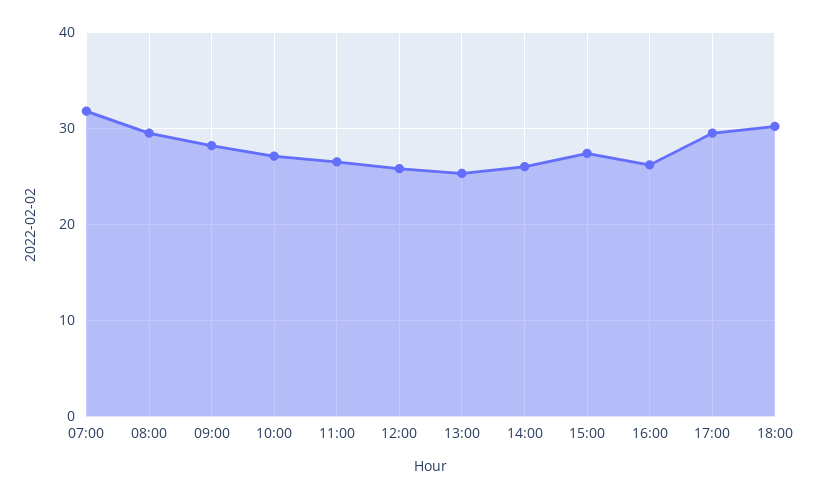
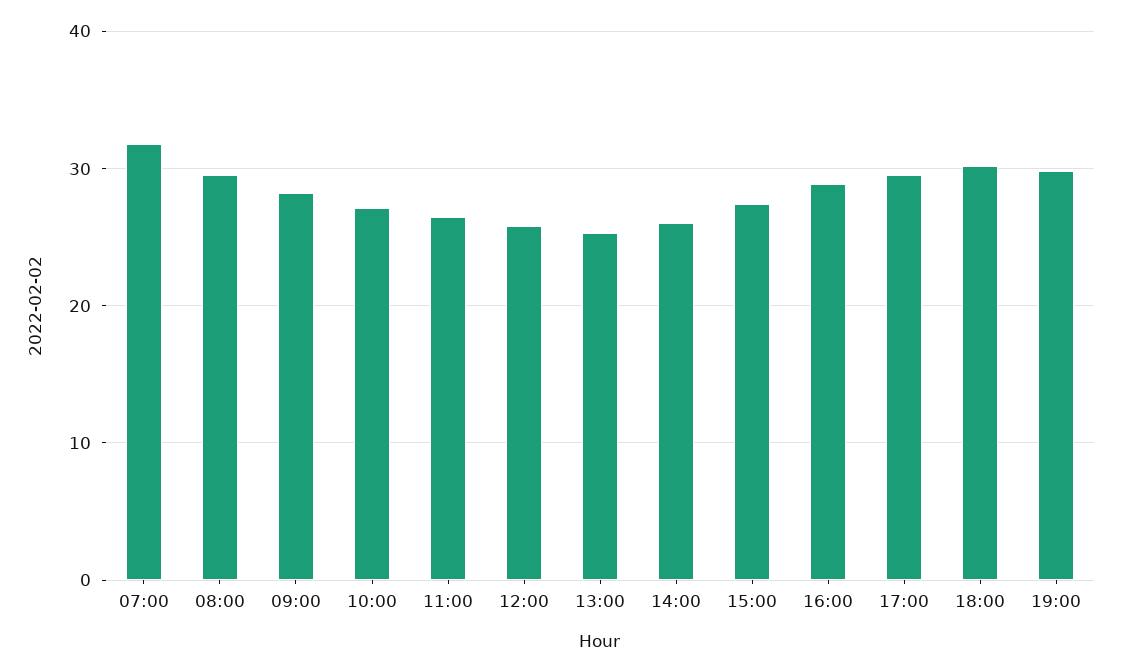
16:00: 26 -> 29
19:00: none -> 30

